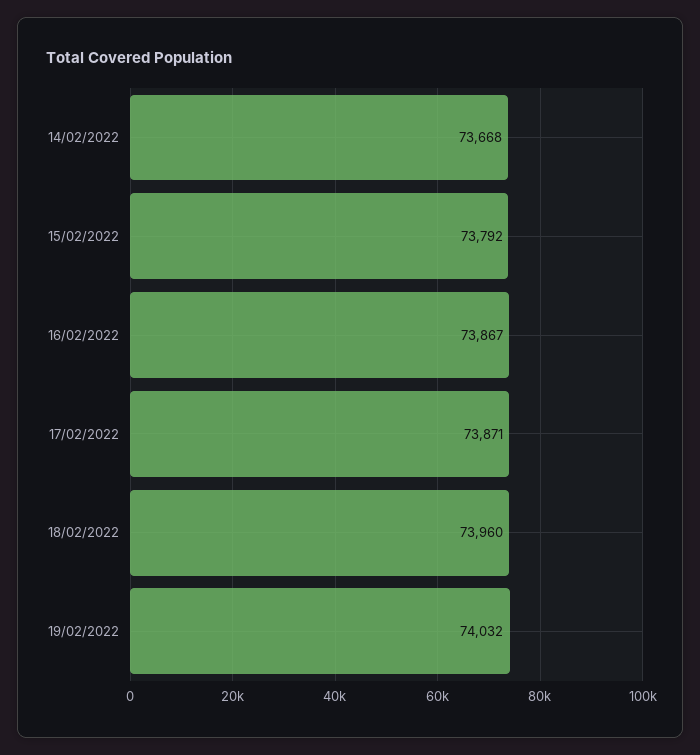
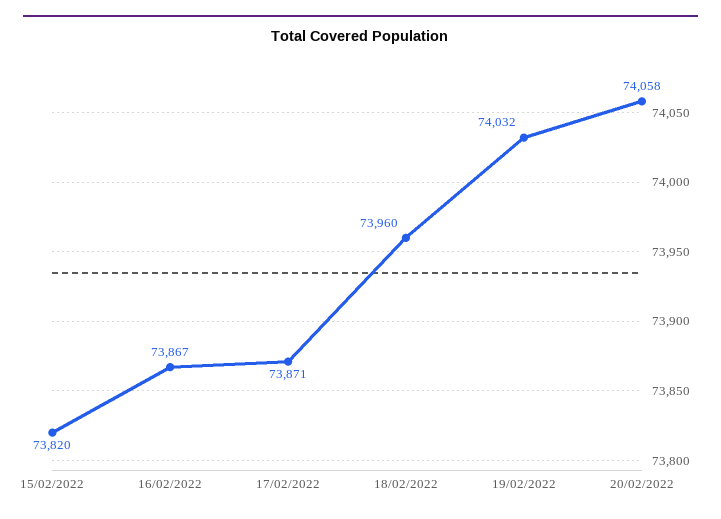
14/02/2022: 73668 -> none
15/02/2022: 73792 -> 73820
20/02/2022: none -> 74058

